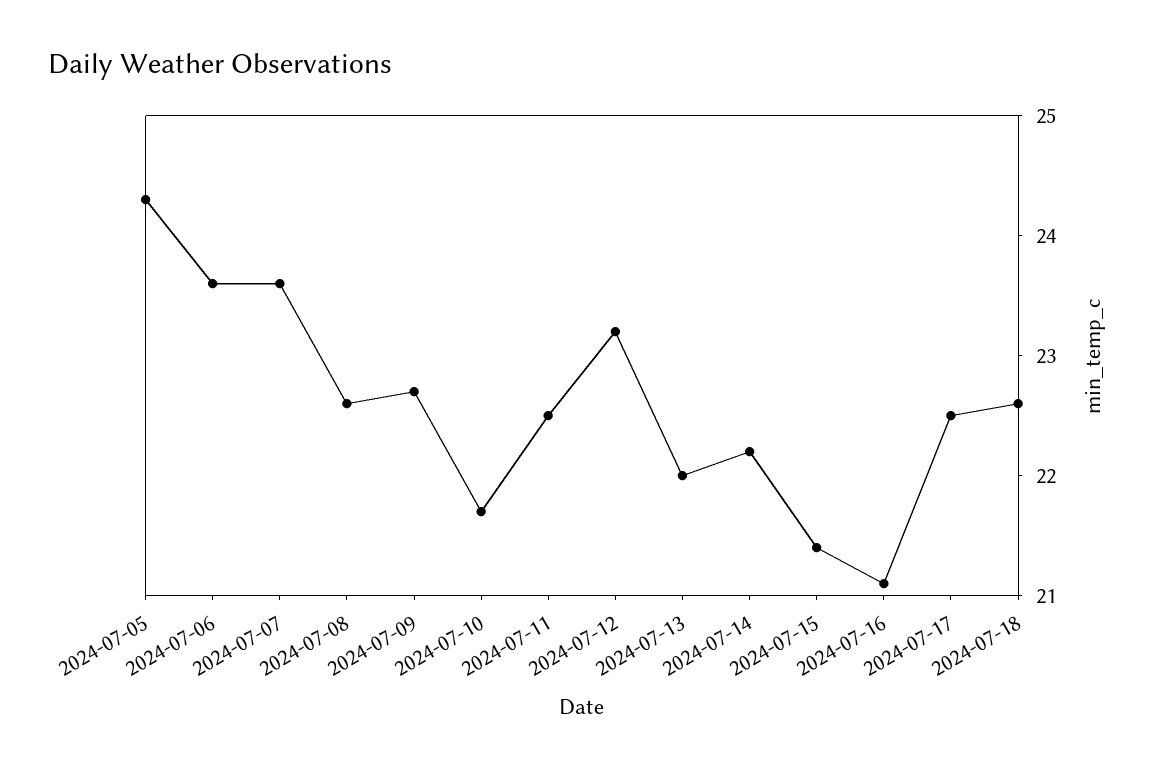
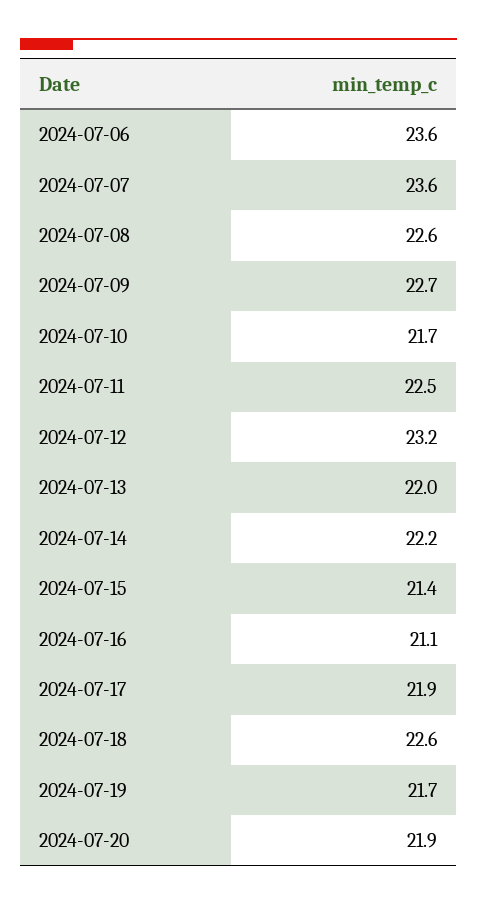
2024-07-05: 24.3 -> none
2024-07-17: 22.5 -> 21.9
2024-07-19: none -> 21.7
2024-07-20: none -> 21.9

